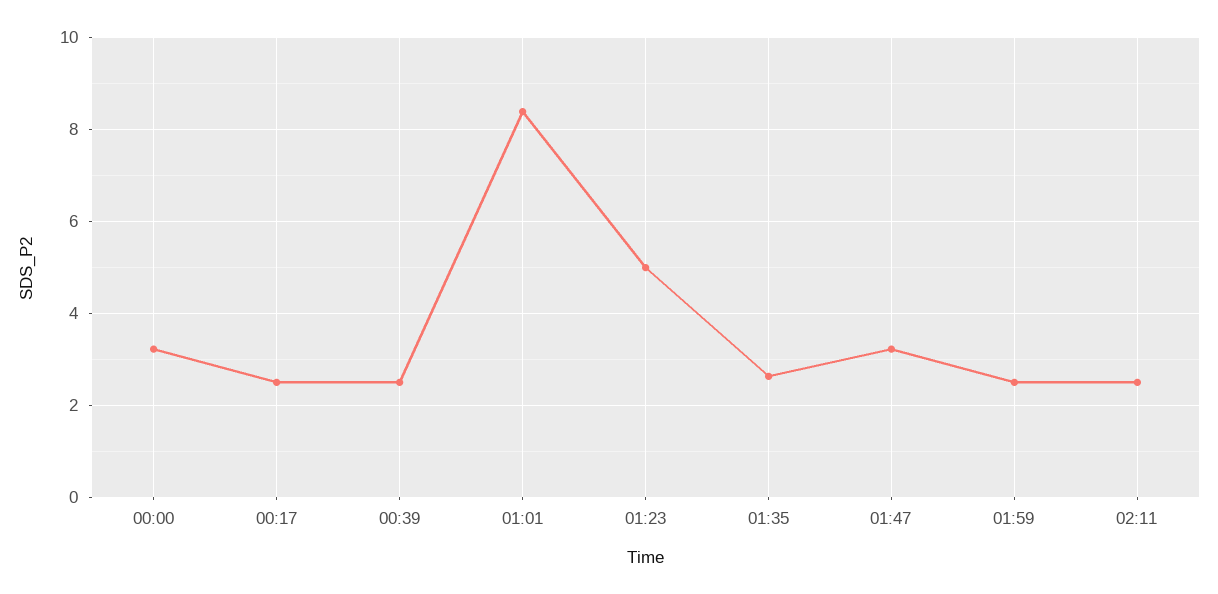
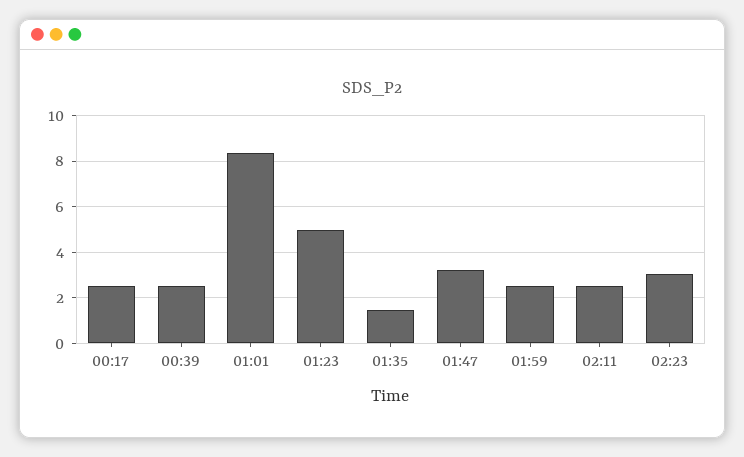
00:00: 3.2 -> none
01:35: 2.6 -> 1.5
02:23: none -> 3

